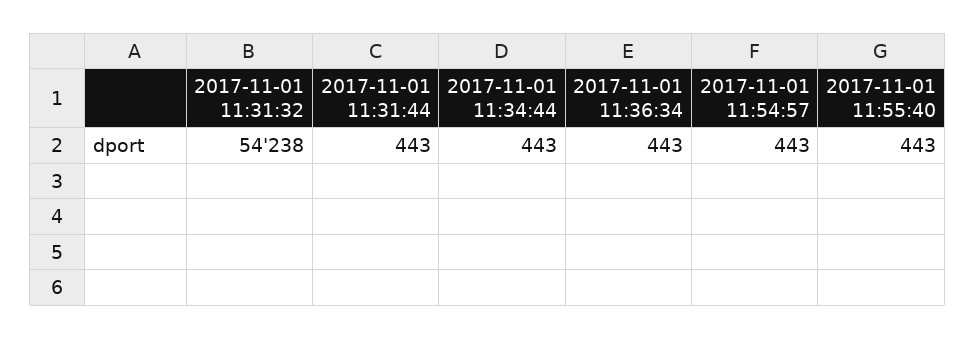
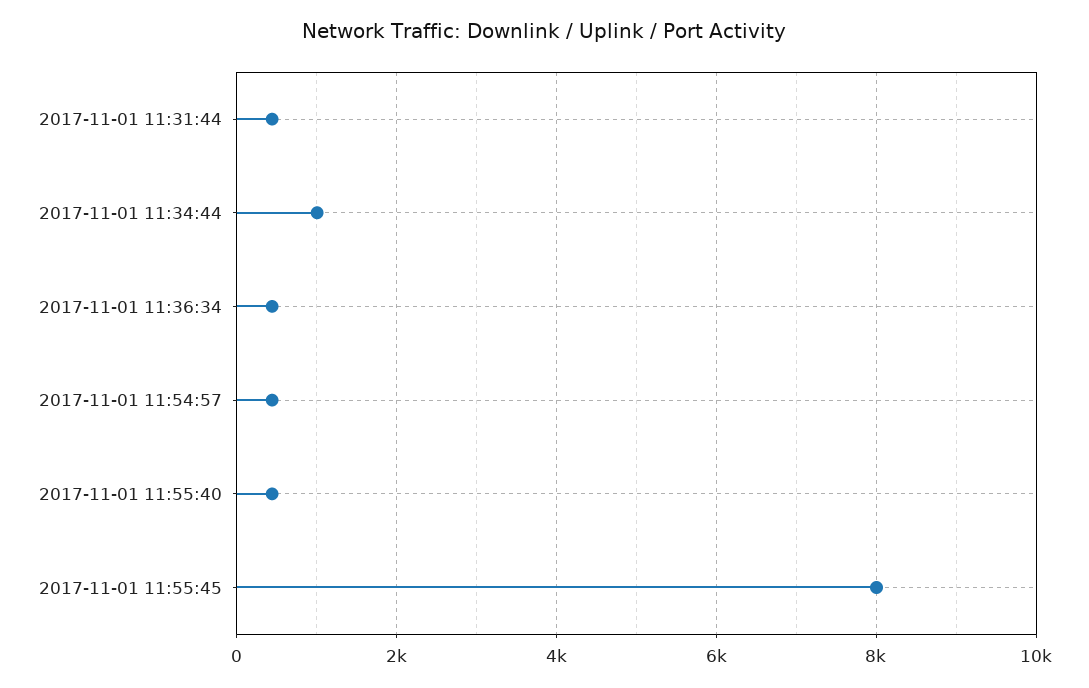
2017-11-01 11:31:32: 54238 -> none
2017-11-01 11:34:44: 443 -> 1000
2017-11-01 11:55:45: none -> 8000

